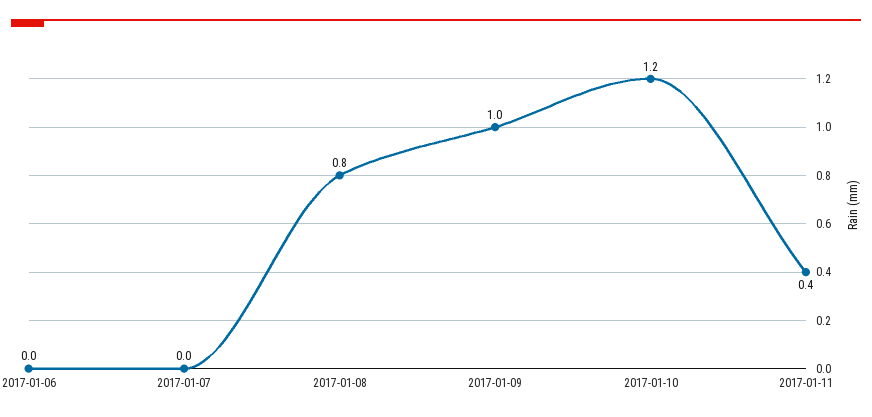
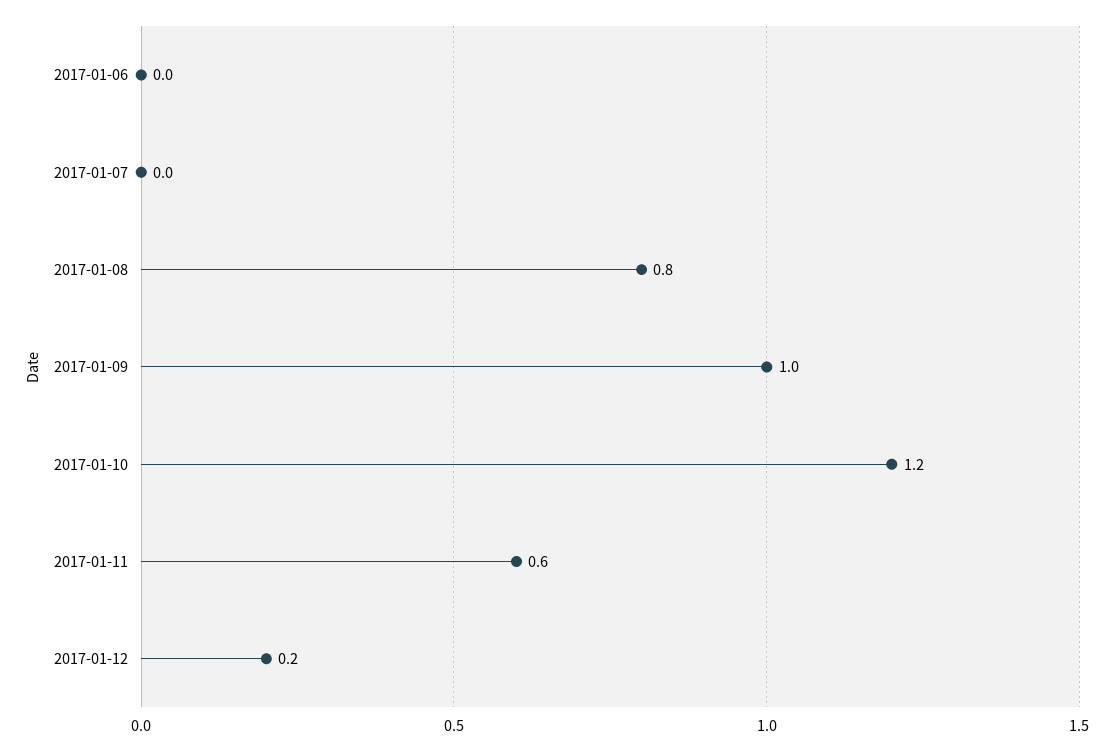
2017-01-11: 0.4 -> 0.6
2017-01-12: none -> 0.2

